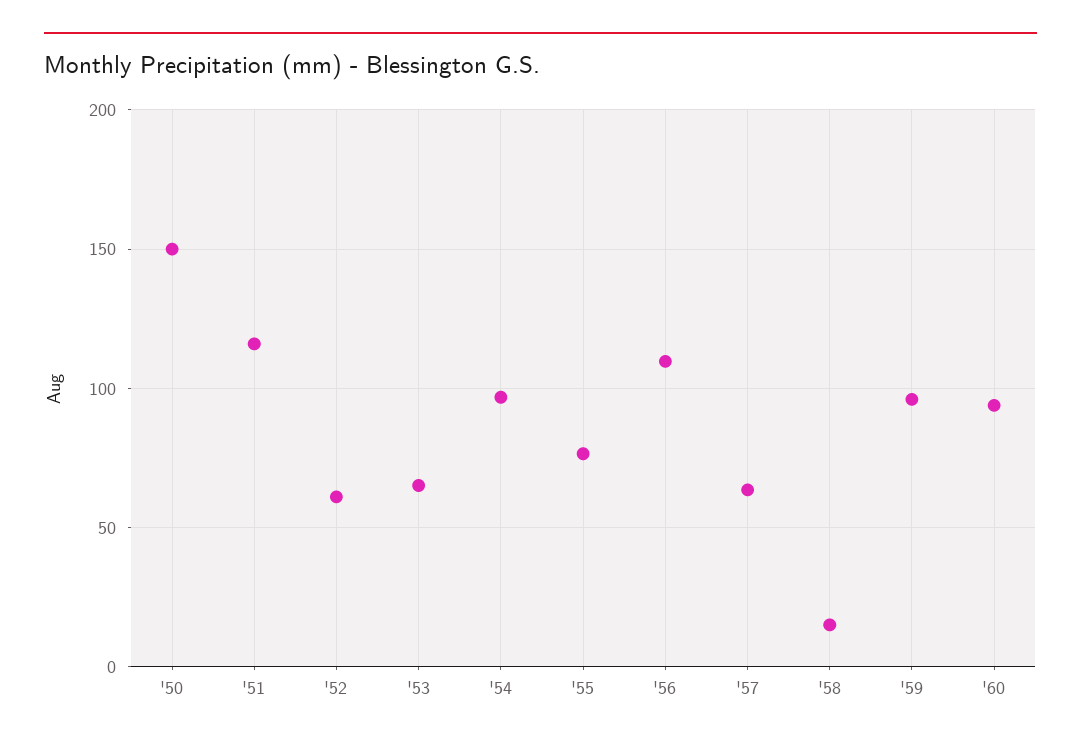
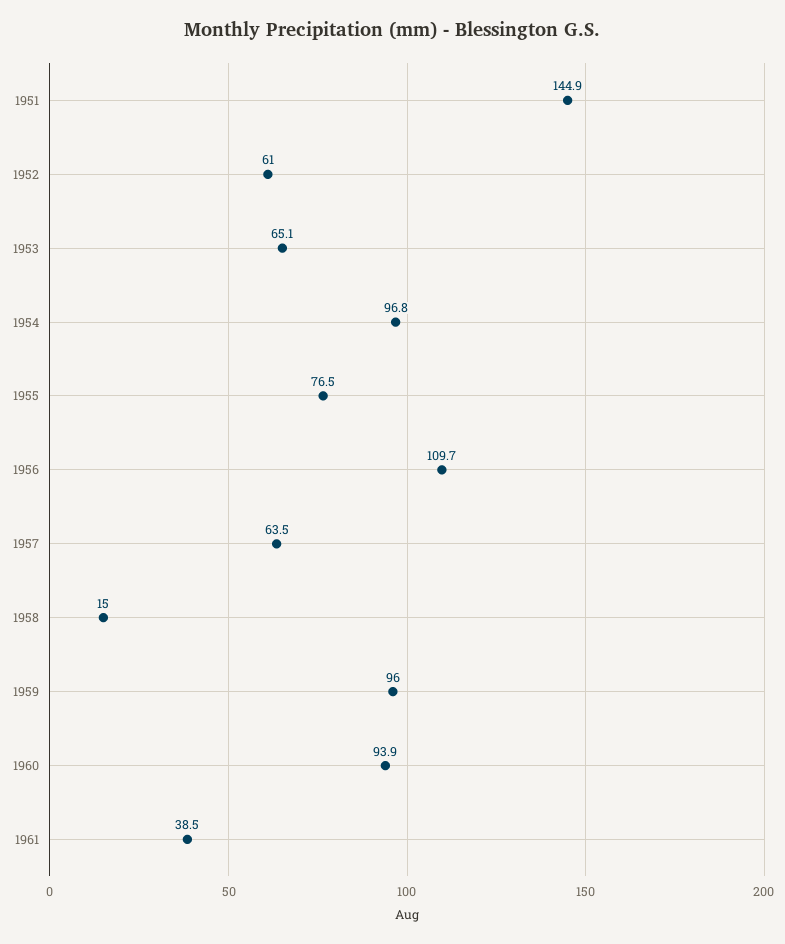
'50: 150 -> none
'51: 115 -> 144.9
1961: none -> 38.5

